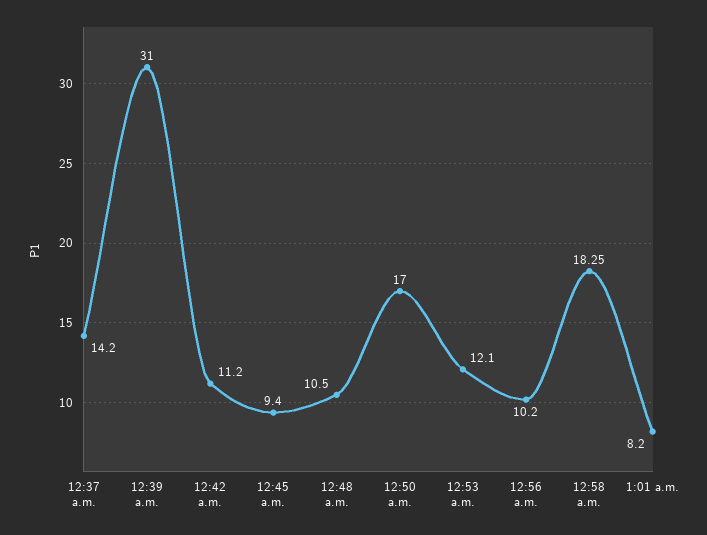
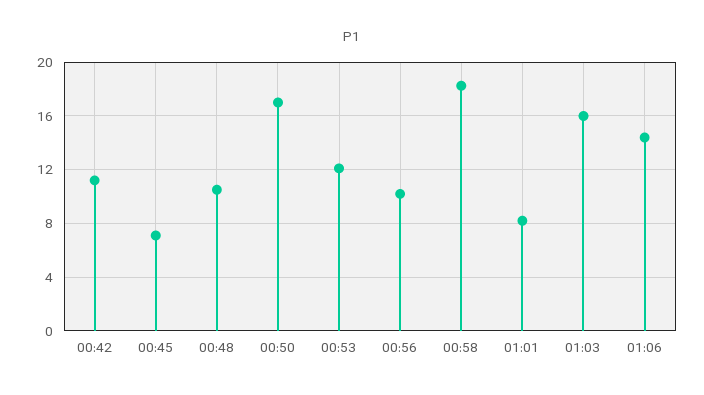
12:37 a.m.: 14.2 -> none
12:39 a.m.: 31 -> none
12:45 a.m.: 9.4 -> 7
01:03: none -> 16
01:06: none -> 14.5

